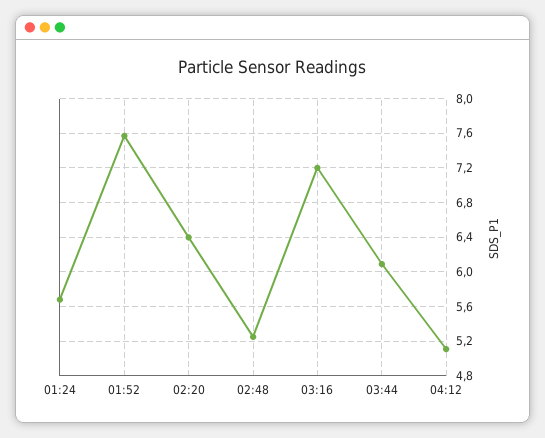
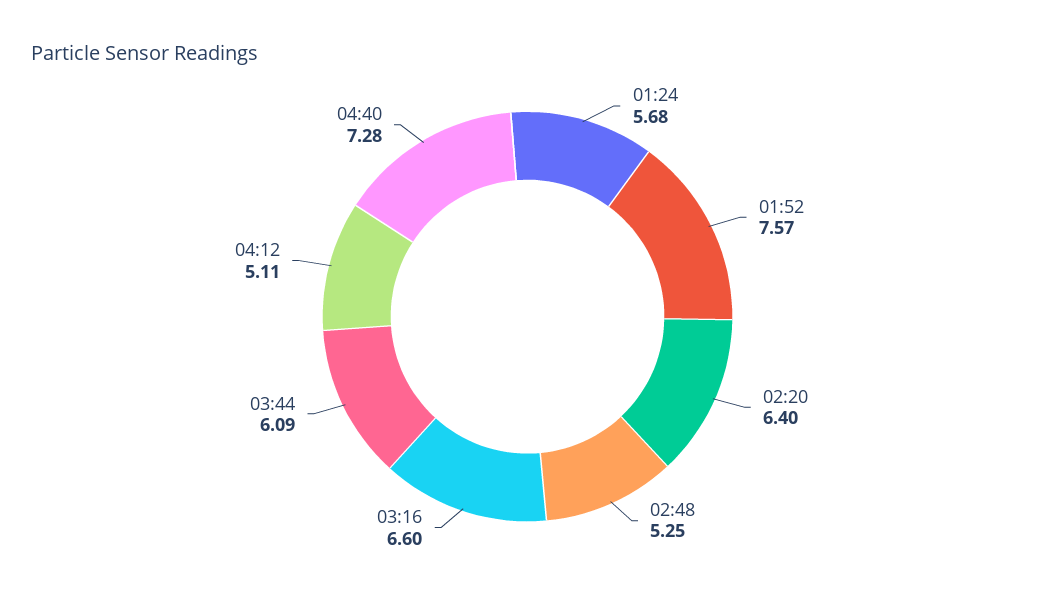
03:16: 7.2 -> 6.6
04:40: none -> 7.28

